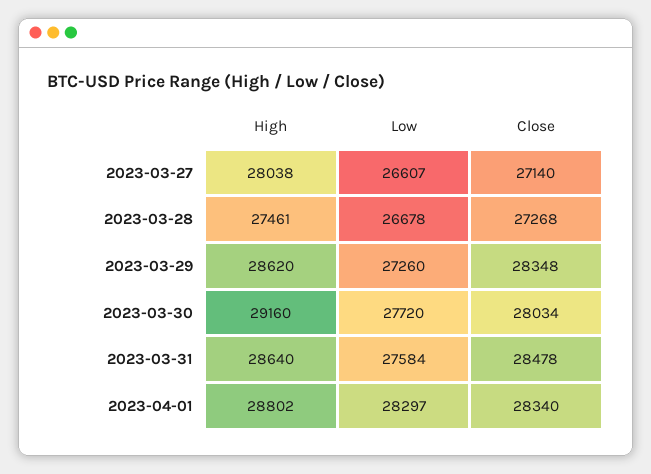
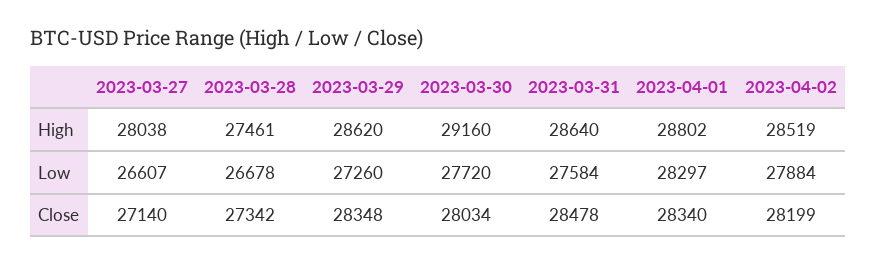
Close, 2023-03-28: 27268 -> 27342
High, 2023-04-02: none -> 28519
Low, 2023-04-02: none -> 27884
Close, 2023-04-02: none -> 28199

